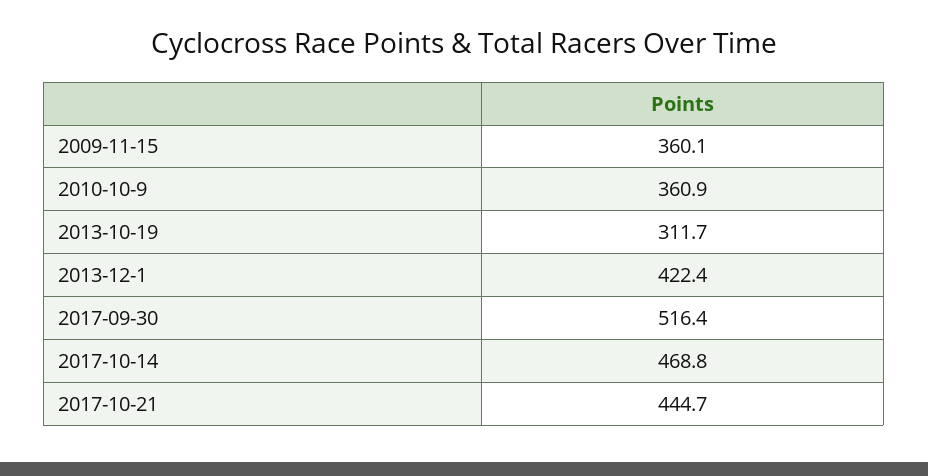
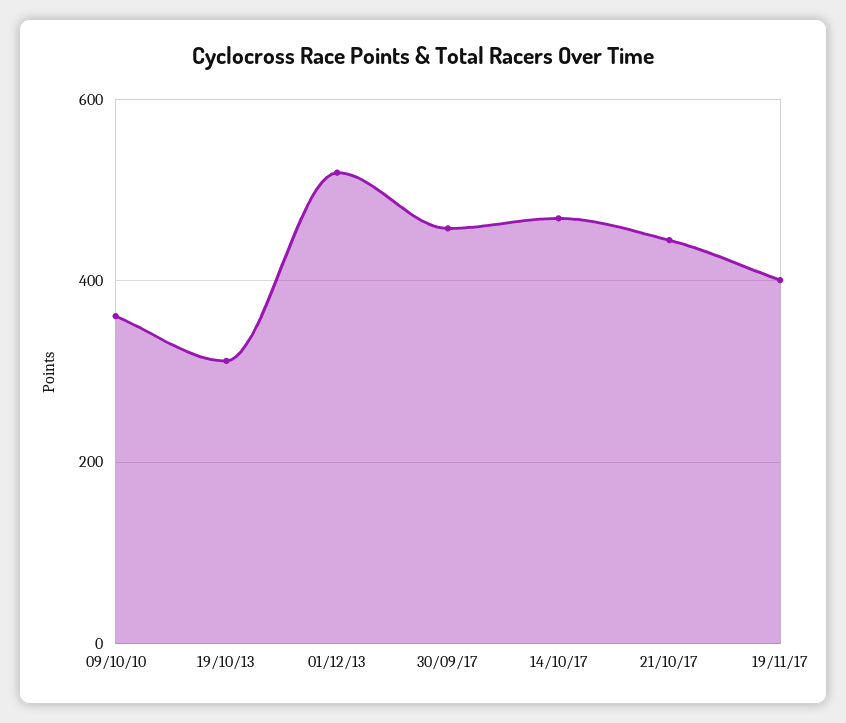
2009-11-15: 360.1 -> none
2013-12-1: 422.4 -> 520
2017-09-30: 516.4 -> 460
19/11/17: none -> 400

